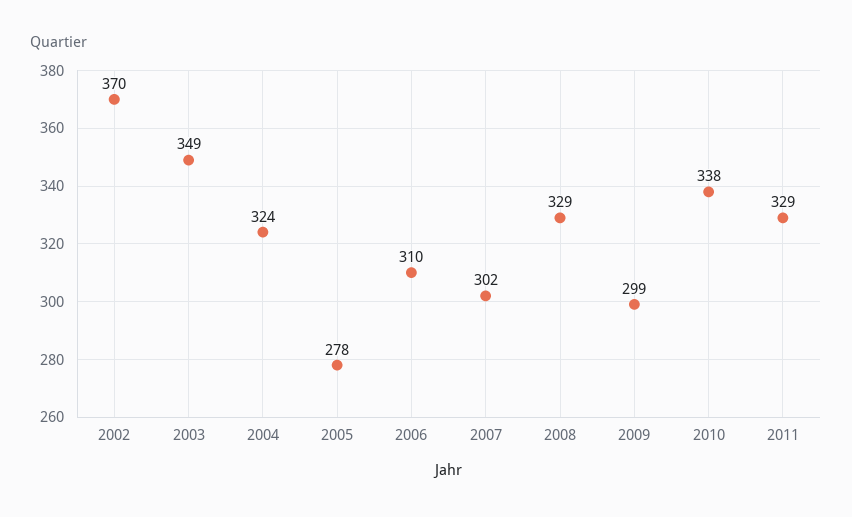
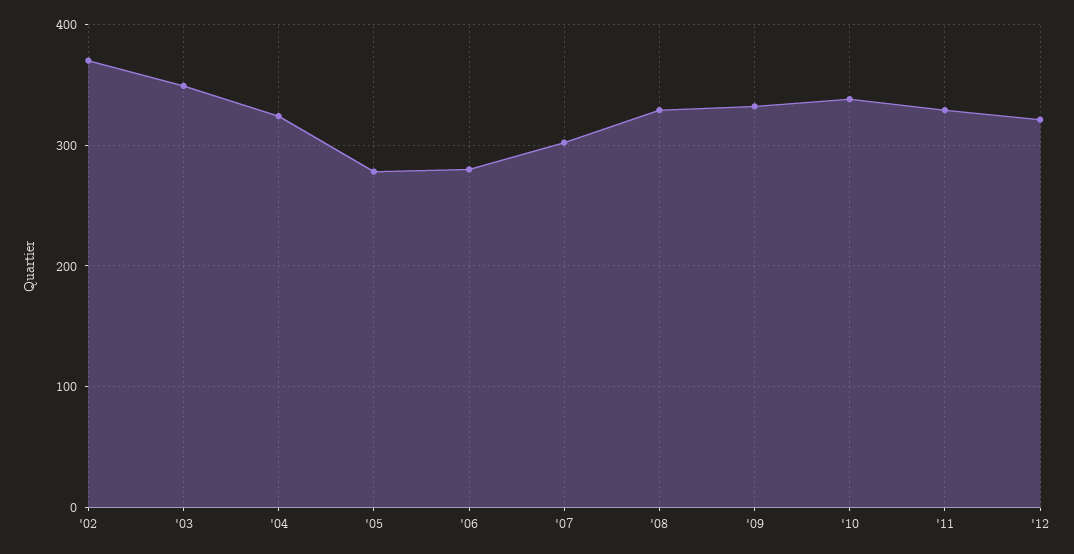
2006: 310 -> 280
2009: 299 -> 330
'12: none -> 320

